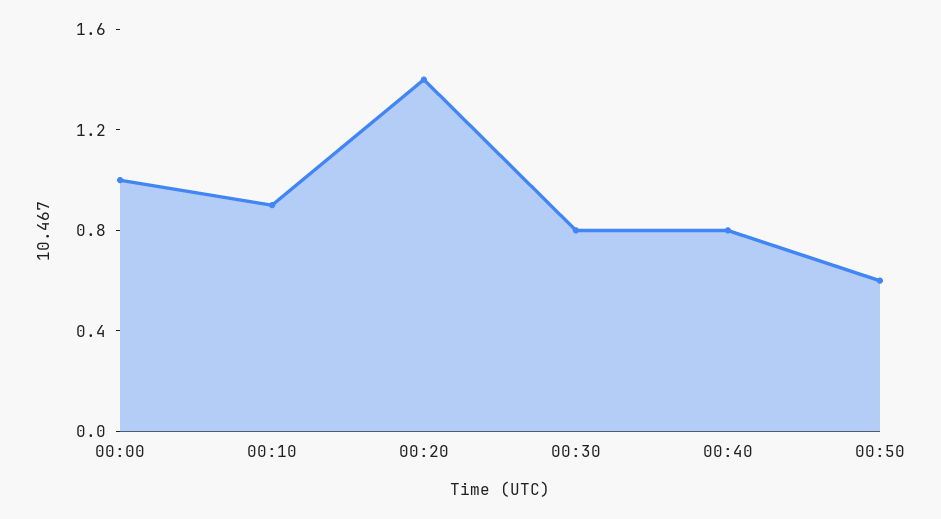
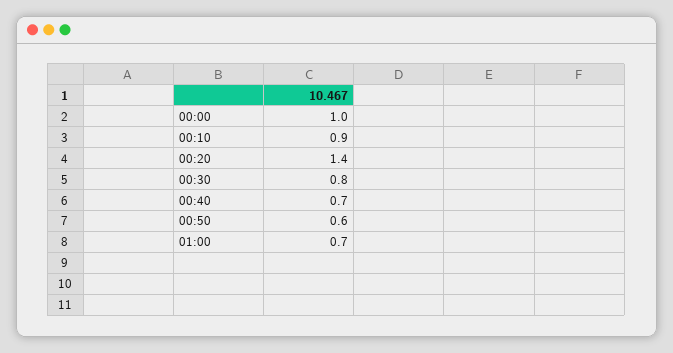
00:40: 0.8 -> 0.7
01:00: none -> 0.7

